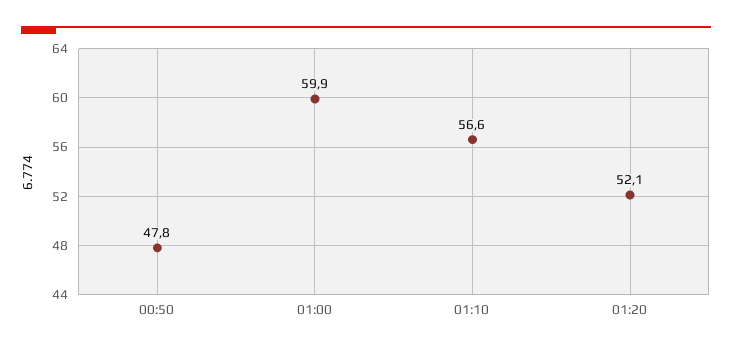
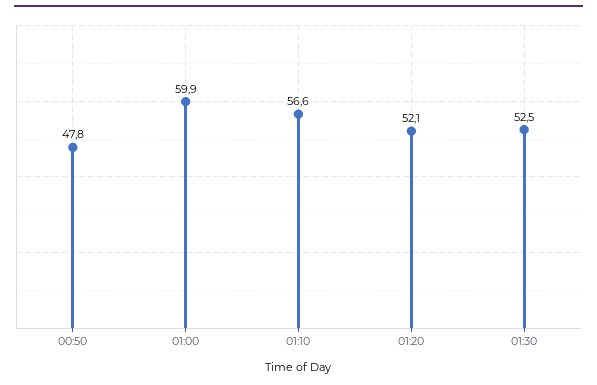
01:30: none -> 52.5

